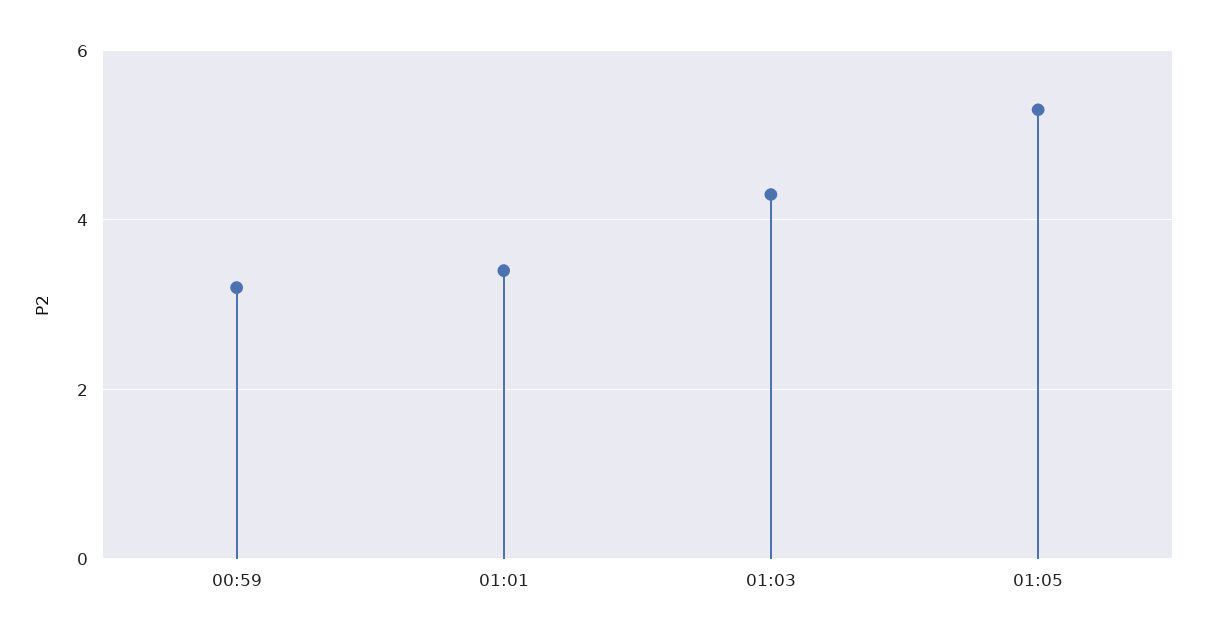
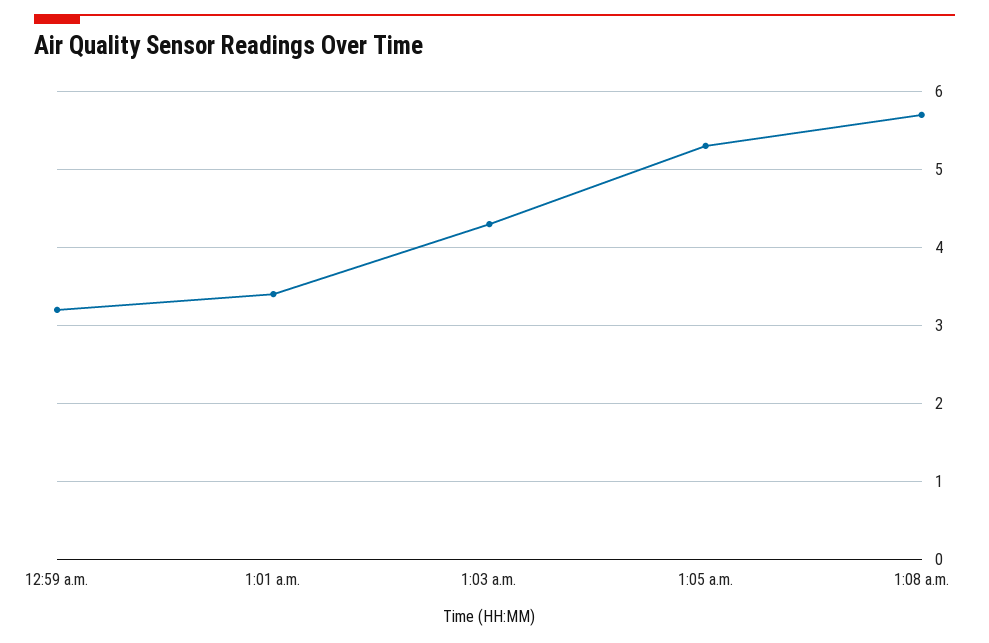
1:08 a.m.: none -> 5.7

